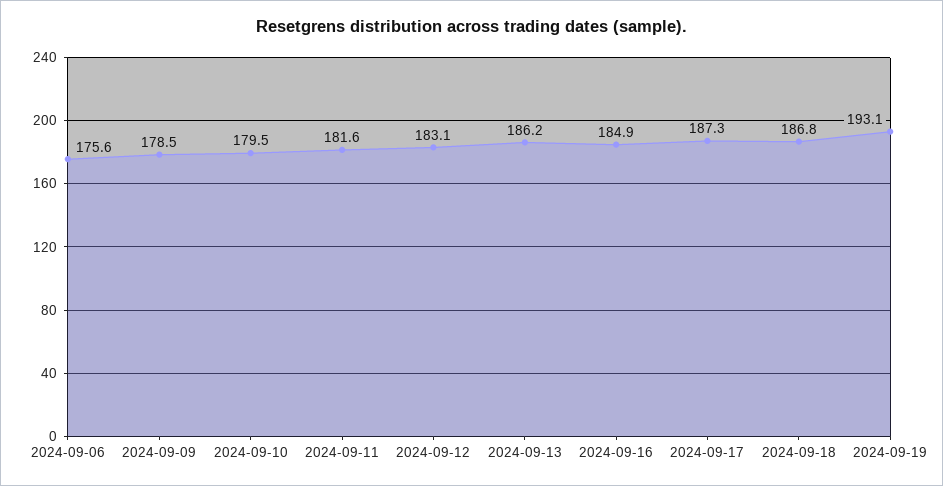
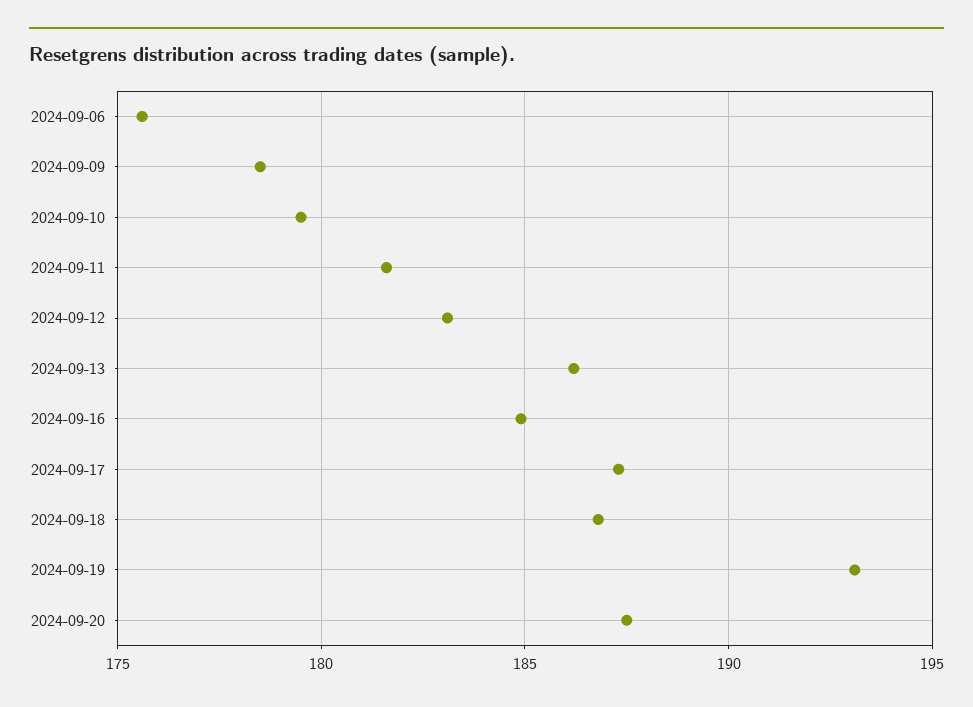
2024-09-20: none -> 187.5

